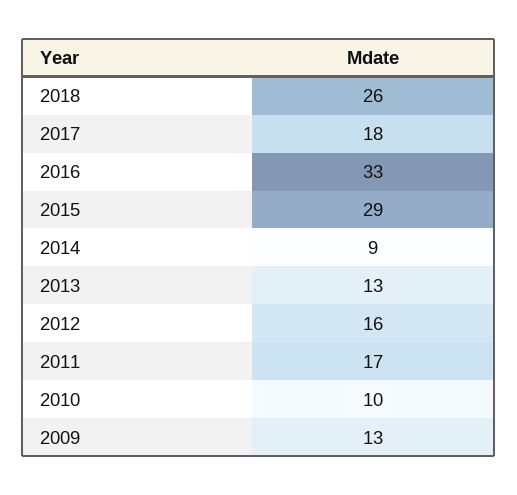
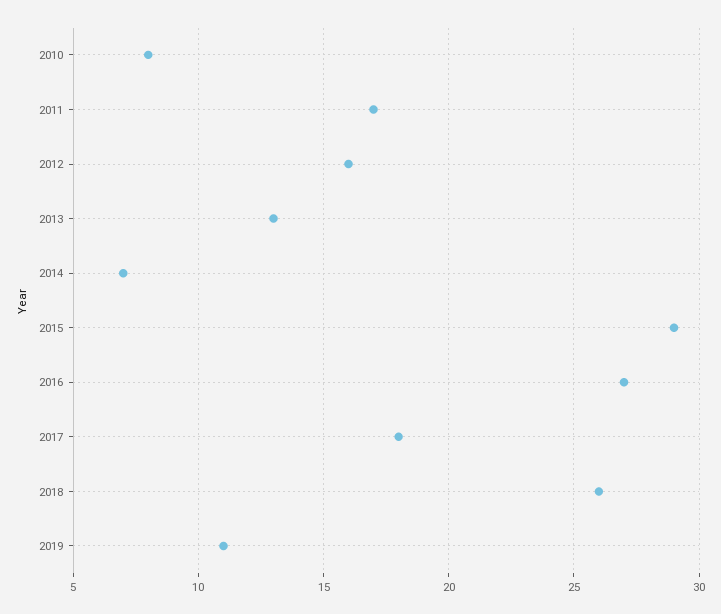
2016: 33 -> 27
2014: 9 -> 7
2010: 10 -> 8
2009: 13 -> none
2019: none -> 11

